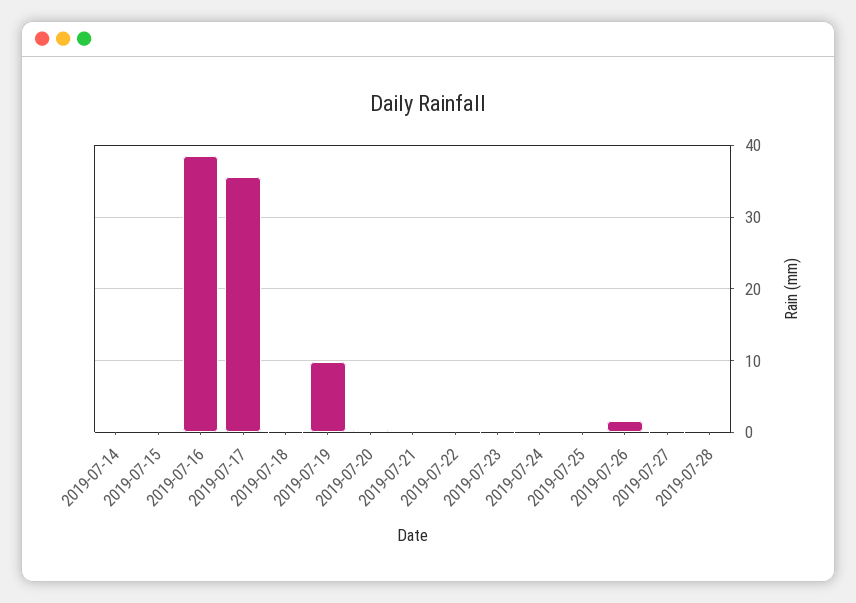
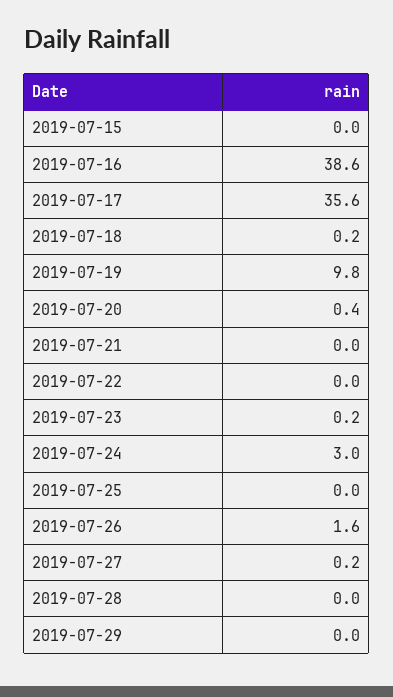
2019-07-14: 0 -> none
2019-07-24: 0 -> 3
2019-07-29: none -> 0

